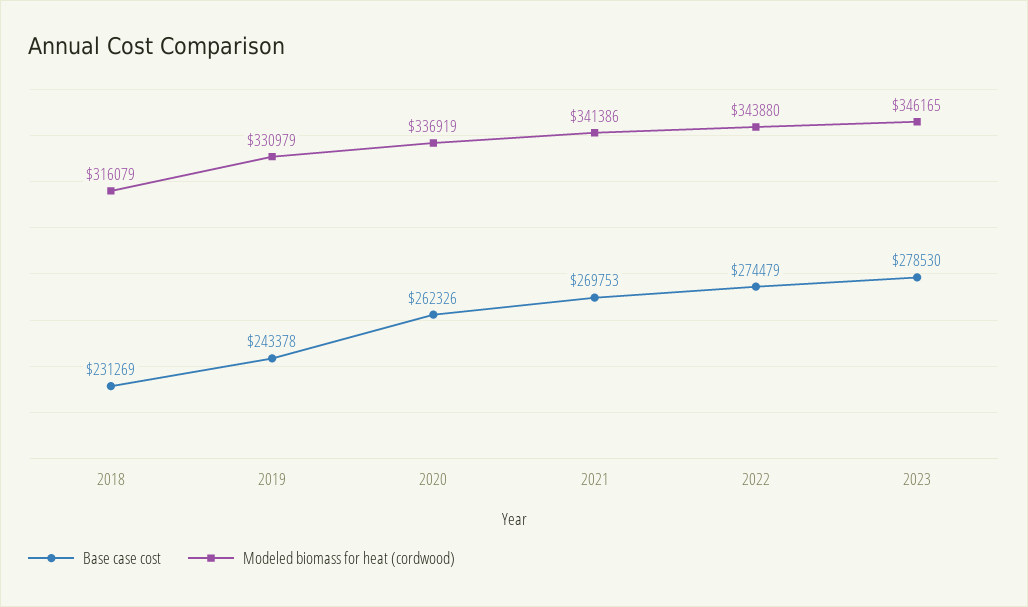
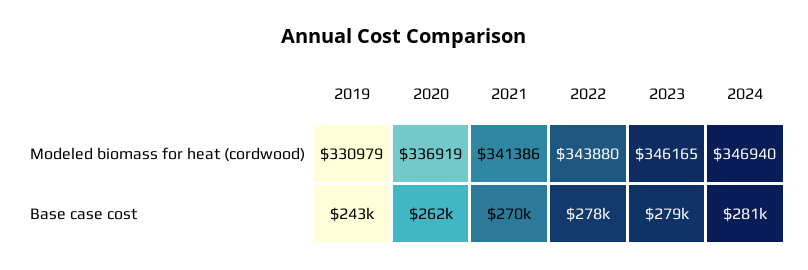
Base case cost, 2018: 231269 -> none
Modeled biomass for heat (cordwood), 2018: 316079 -> none
Base case cost, 2022: 274479 -> 278000
Modeled biomass for heat (cordwood), 2024: none -> 346940
Base case cost, 2024: none -> 281000

